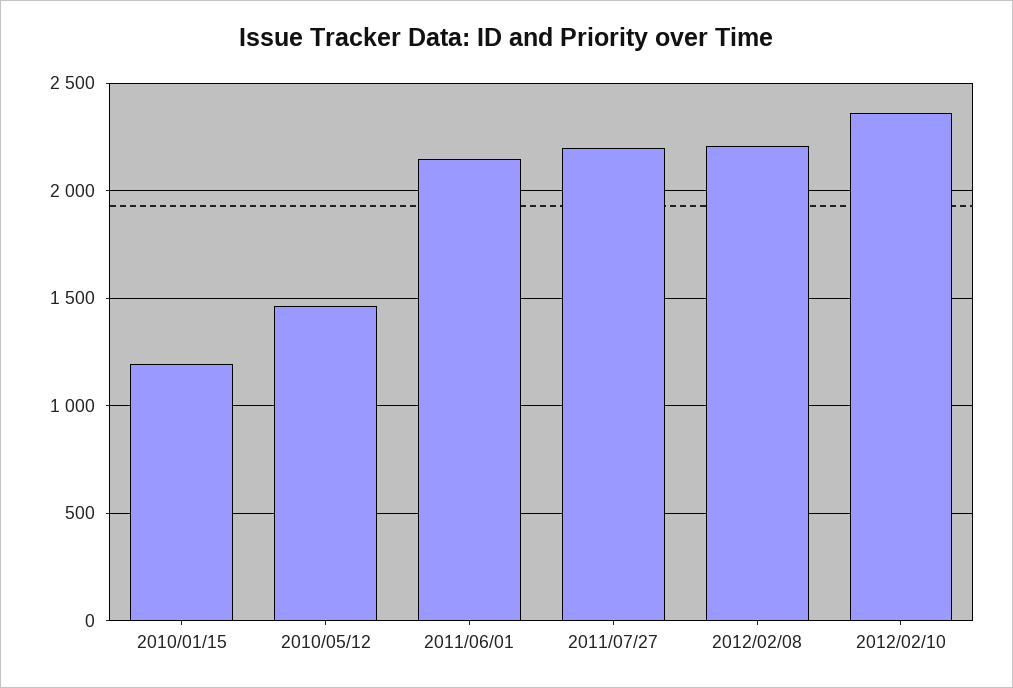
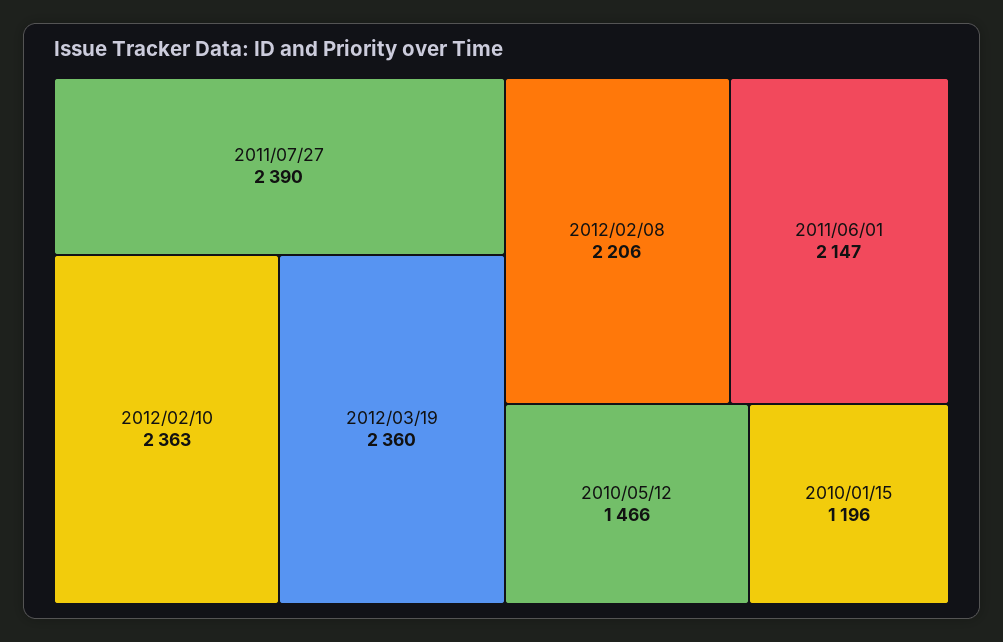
2011/07/27: 2200 -> 2390
2012/03/19: none -> 2360

